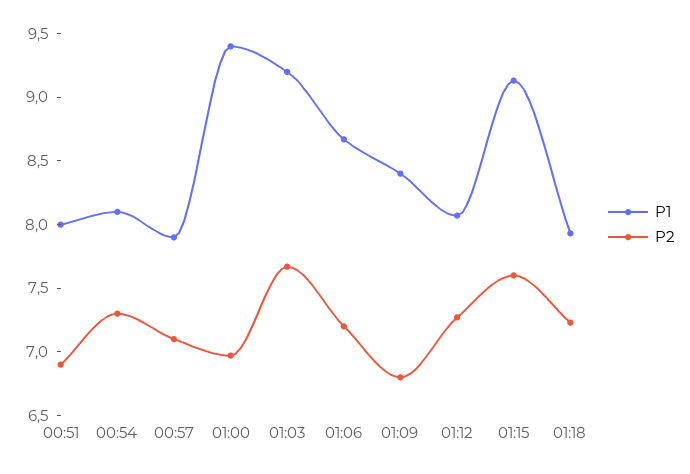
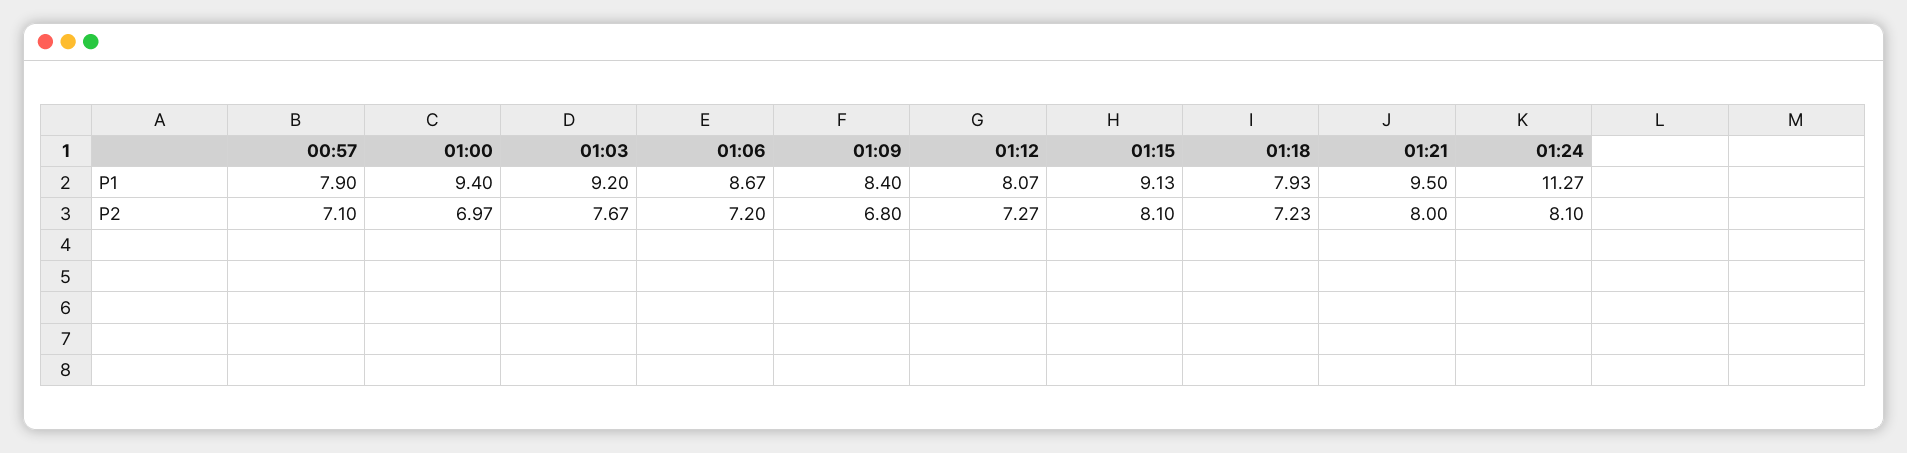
P1, 00:51: 8 -> none
P2, 00:51: 6.9 -> none
P1, 00:54: 8.1 -> none
P2, 00:54: 7.3 -> none
P2, 01:15: 7.6 -> 8.1
P1, 01:21: none -> 9.5
P1, 01:24: none -> 11.27
P2, 01:21: none -> 8
P2, 01:24: none -> 8.1

